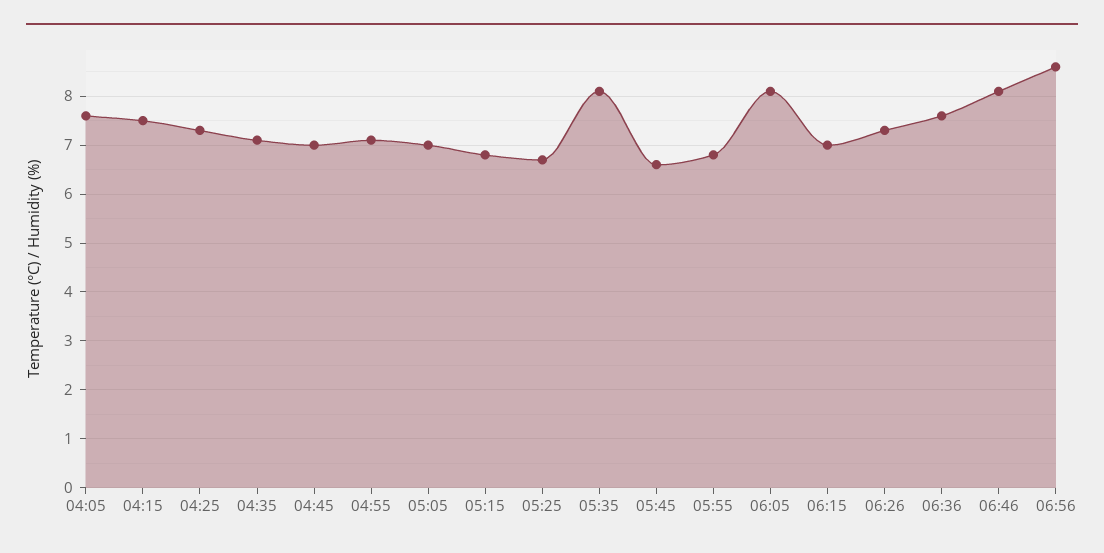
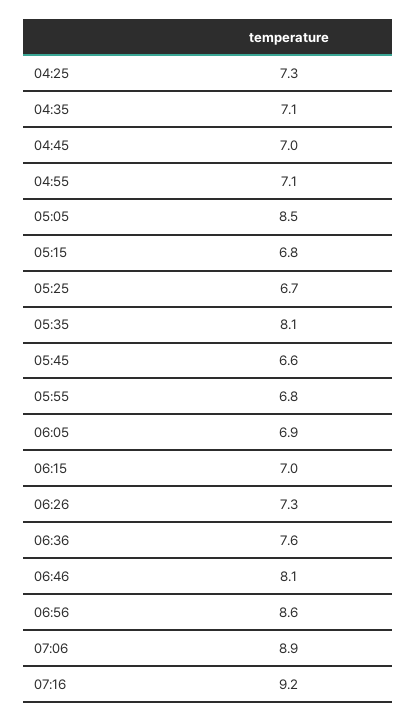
04:05: 7.5 -> none
04:15: 7.5 -> none
05:05: 7 -> 8.5
06:05: 8 -> 6.9
07:06: none -> 8.9
07:16: none -> 9.2

